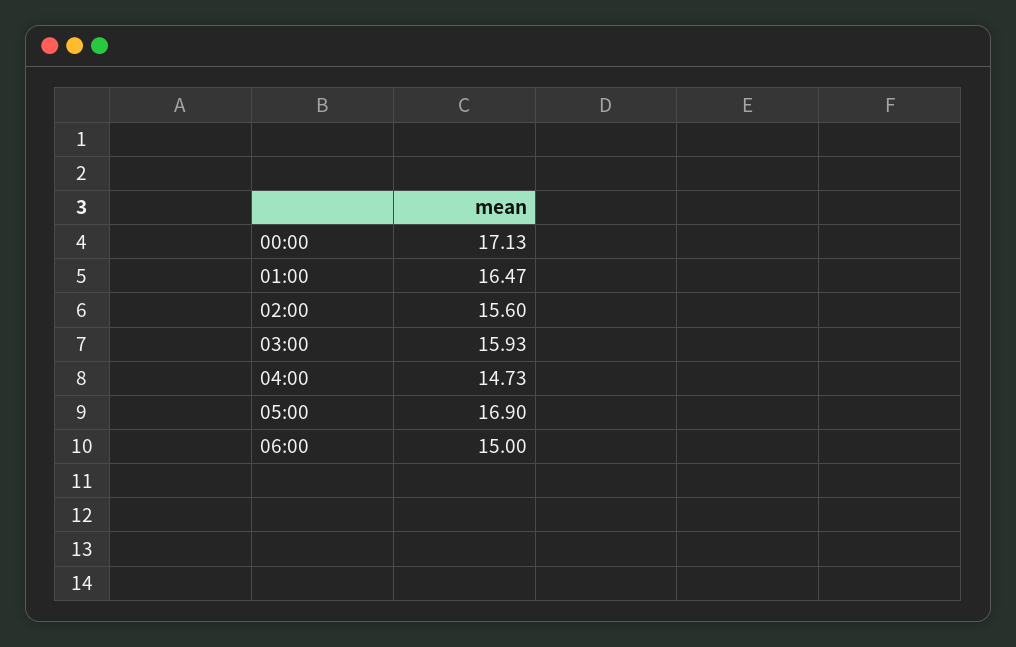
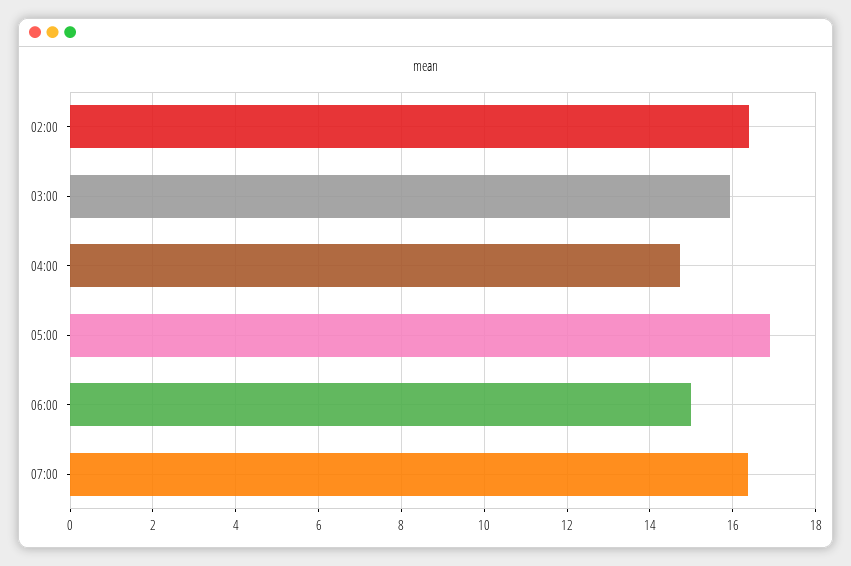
00:00: 17.13 -> none
01:00: 16.47 -> none
02:00: 15.6 -> 16.4
07:00: none -> 16.4

